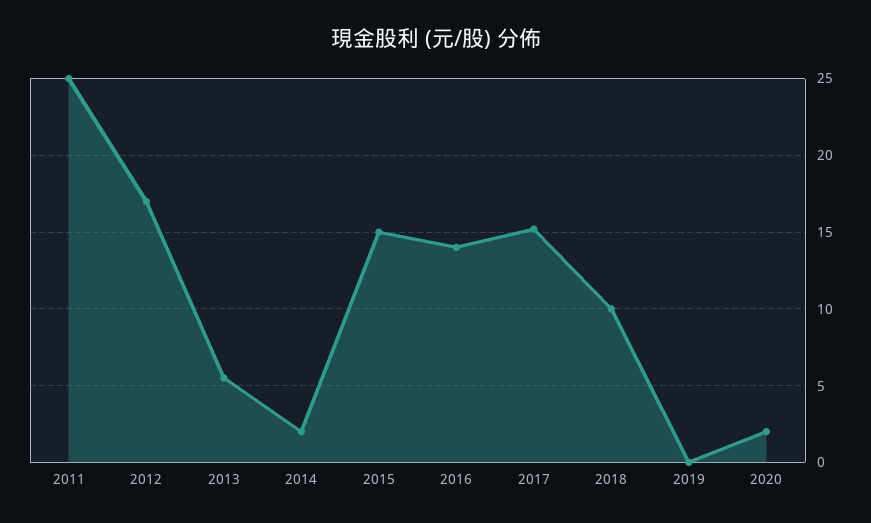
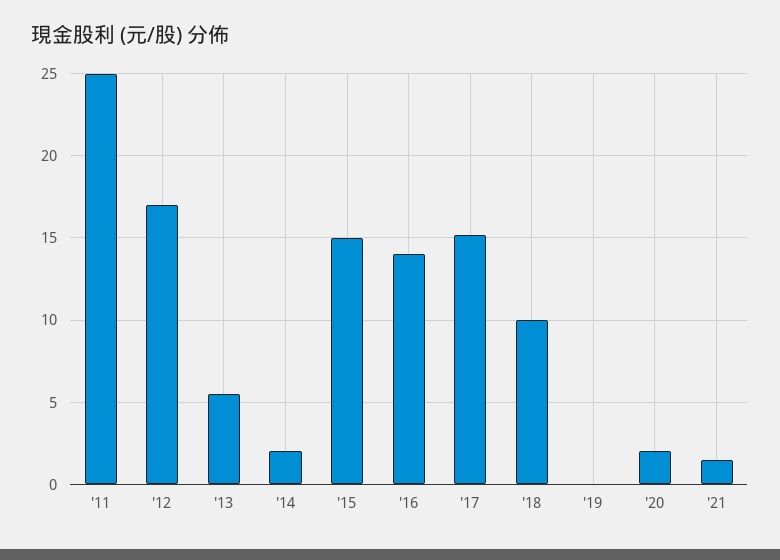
'21: none -> 1.5

